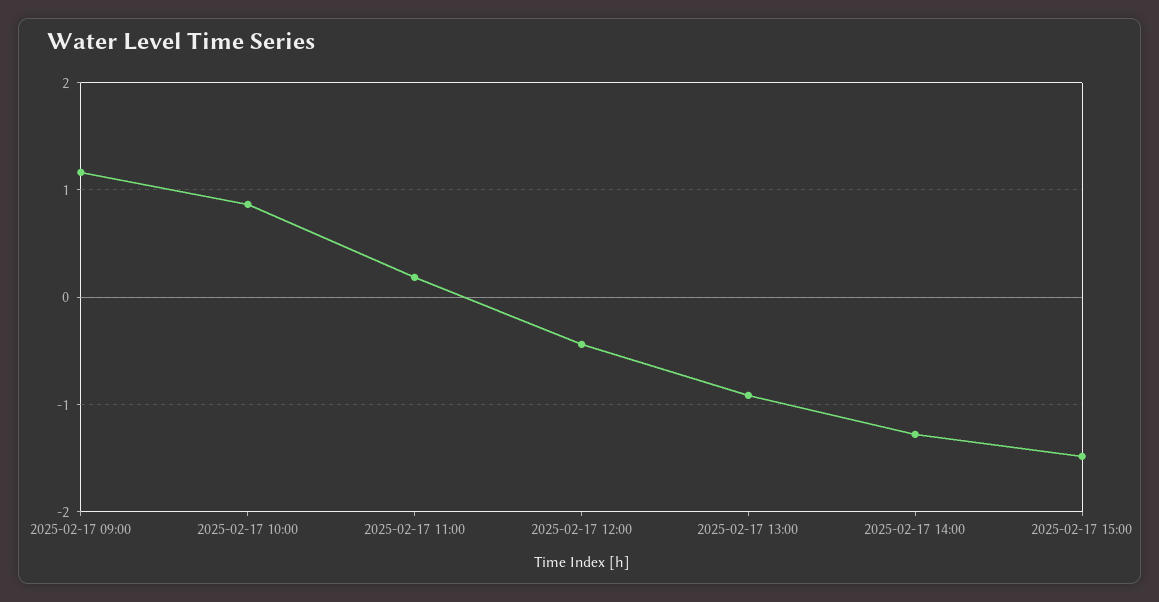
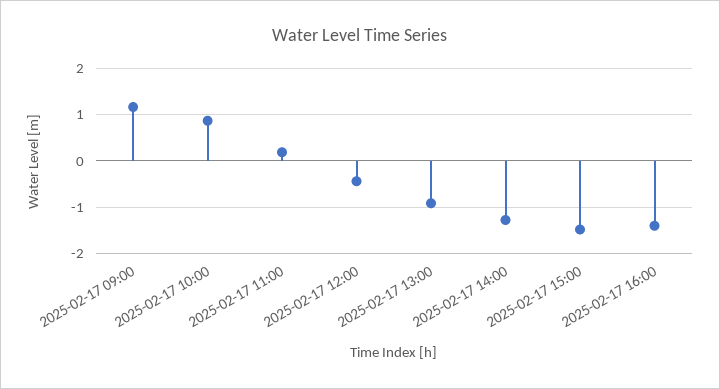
2025-02-17 16:00: none -> -1.4

